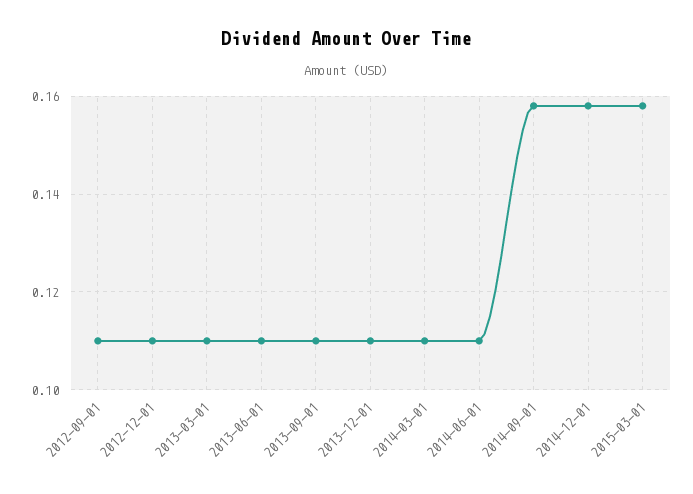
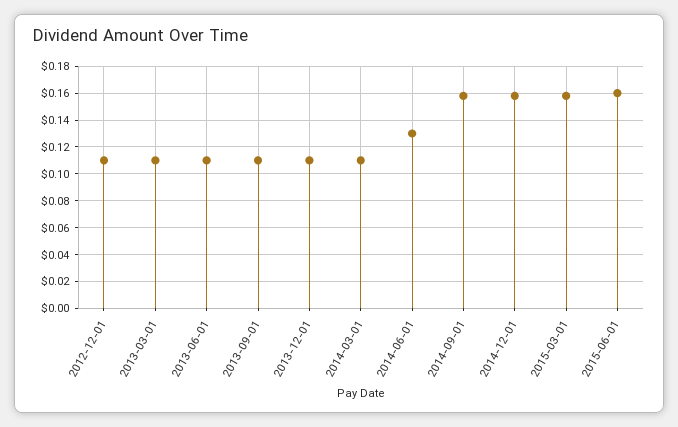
2012-09-01: 0.11 -> none
2014-06-01: 0.11 -> 0.13
2015-06-01: none -> 0.16

